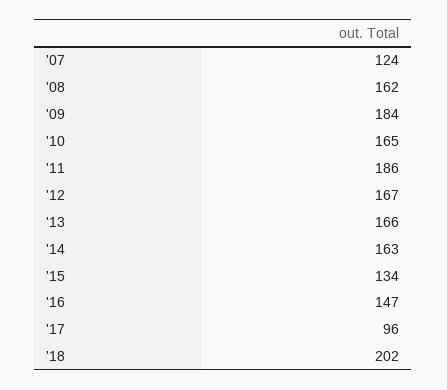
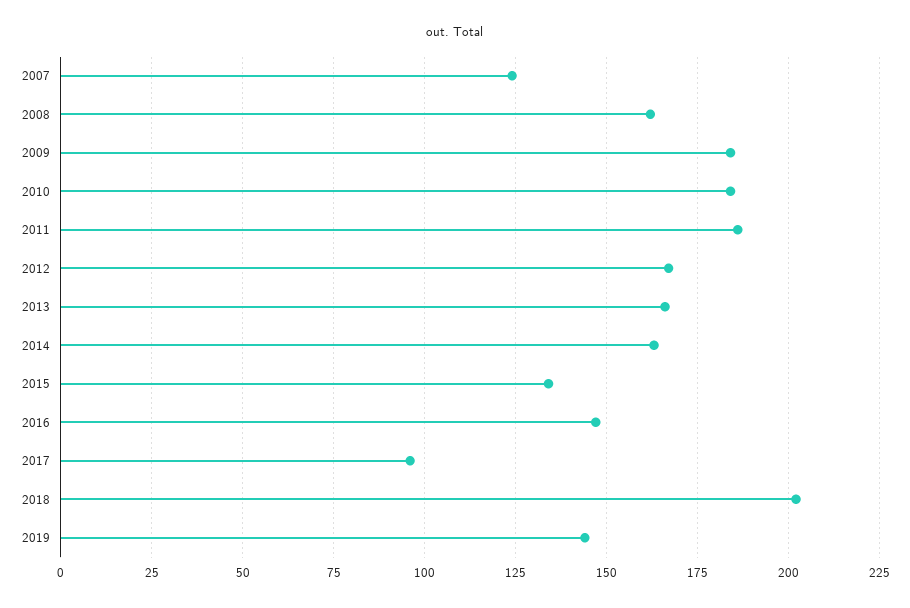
'10: 165 -> 185
2019: none -> 145

